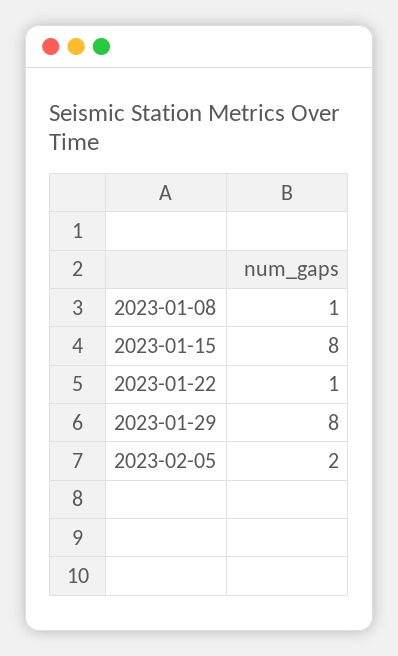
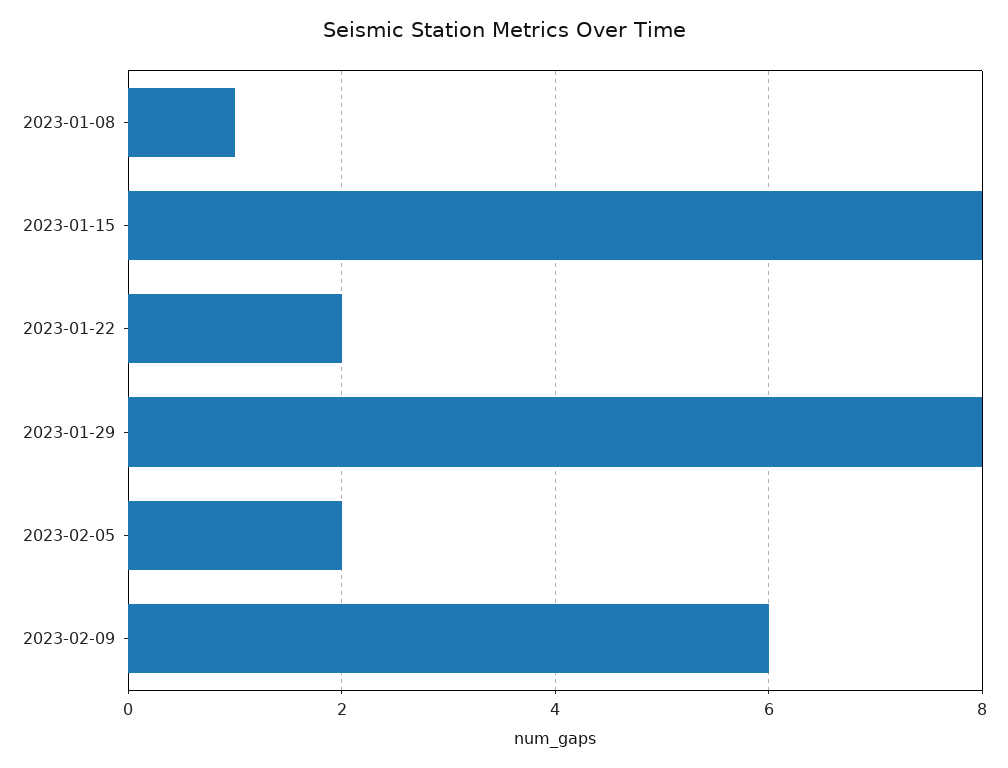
2023-01-22: 1 -> 2
2023-02-09: none -> 6

